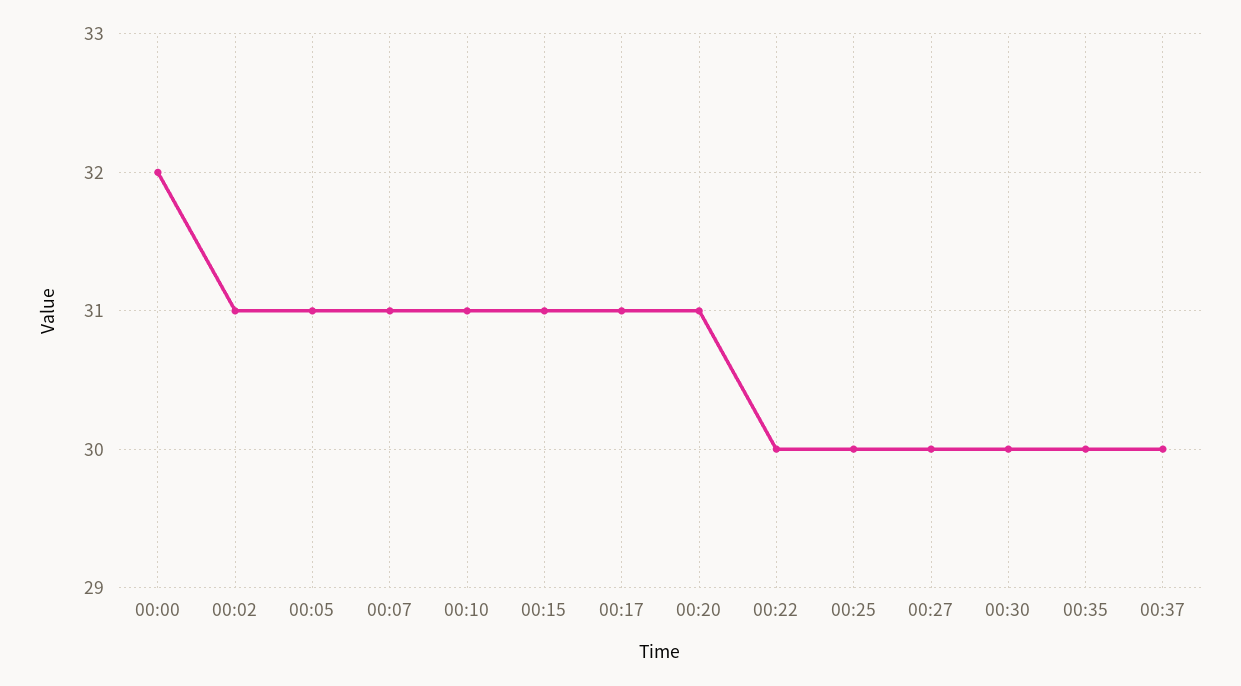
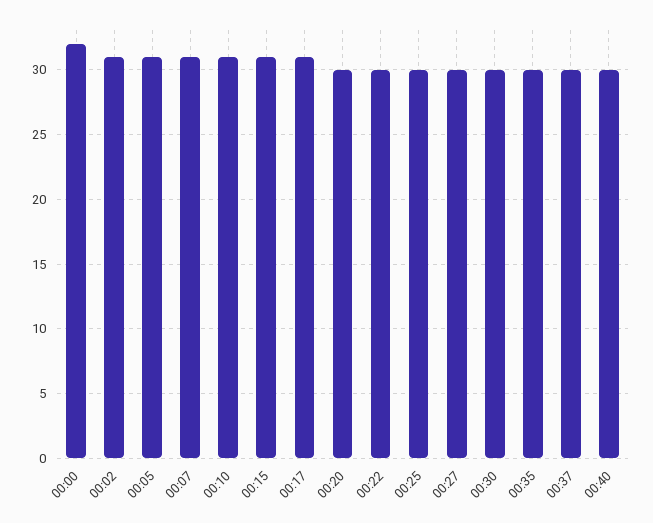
00:20: 31 -> 30
00:40: none -> 30

